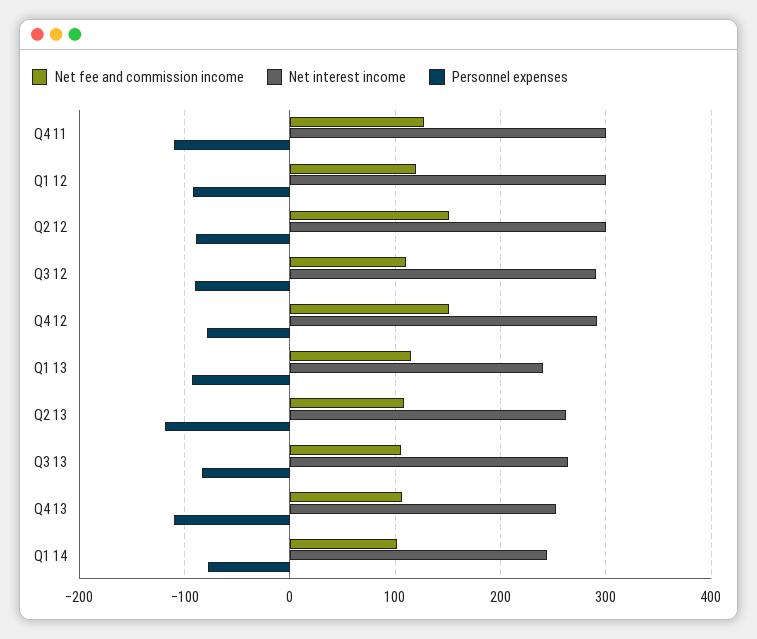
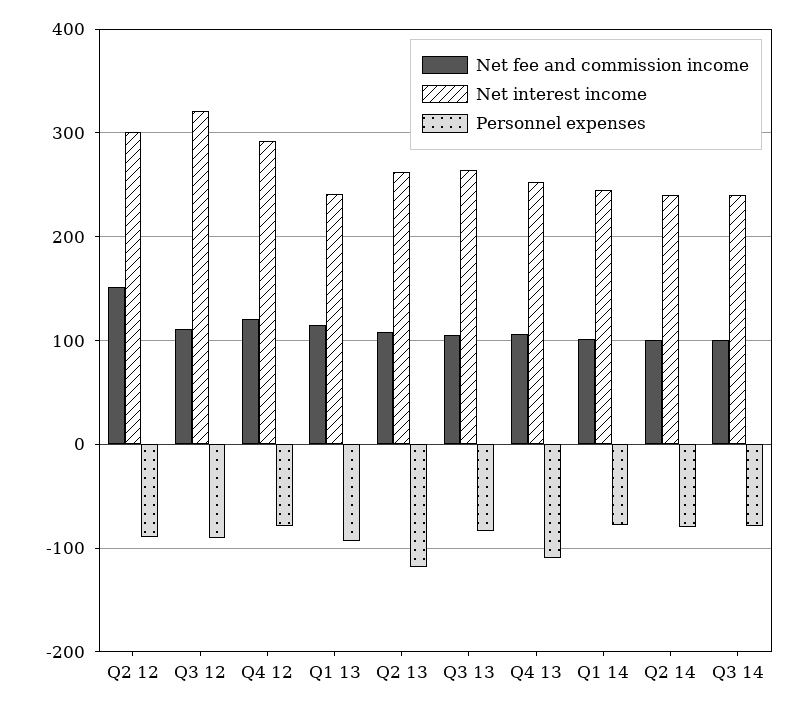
Net fee and commission income, Q4 11: 130 -> none
Net interest income, Q4 11: 300 -> none
Personnel expenses, Q4 11: -110 -> none
Net fee and commission income, Q1 12: 120 -> none
Net interest income, Q1 12: 300 -> none
Personnel expenses, Q1 12: -90 -> none
Net interest income, Q3 12: 290 -> 320
Net fee and commission income, Q4 12: 150 -> 120
Net fee and commission income, Q2 14: none -> 100
Net interest income, Q2 14: none -> 240
Personnel expenses, Q2 14: none -> -80
Net fee and commission income, Q3 14: none -> 100
Net interest income, Q3 14: none -> 240
Personnel expenses, Q3 14: none -> -80

